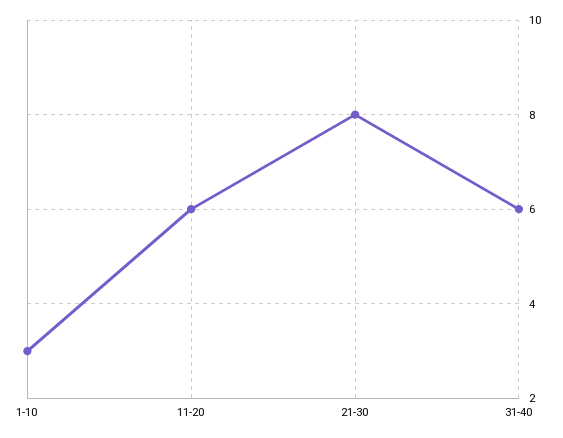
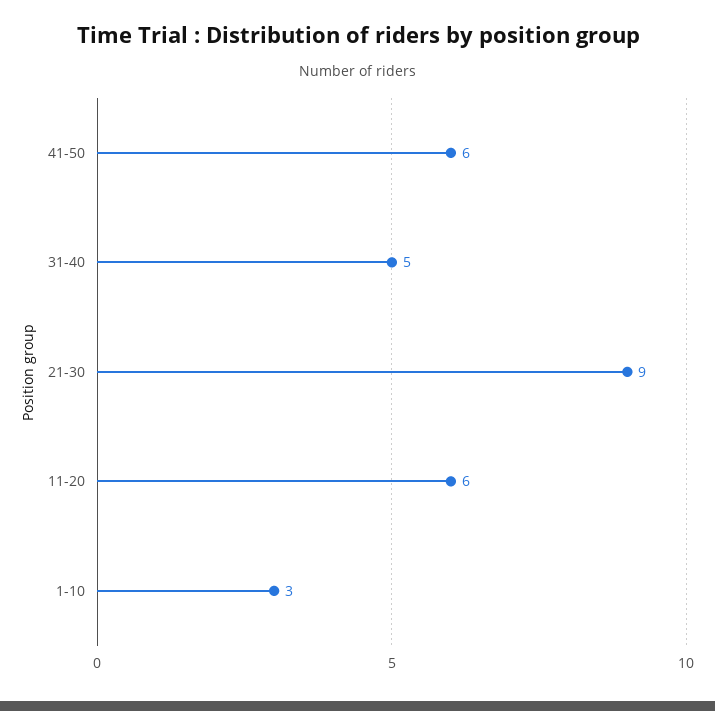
21-30: 8 -> 9
31-40: 6 -> 5
41-50: none -> 6

